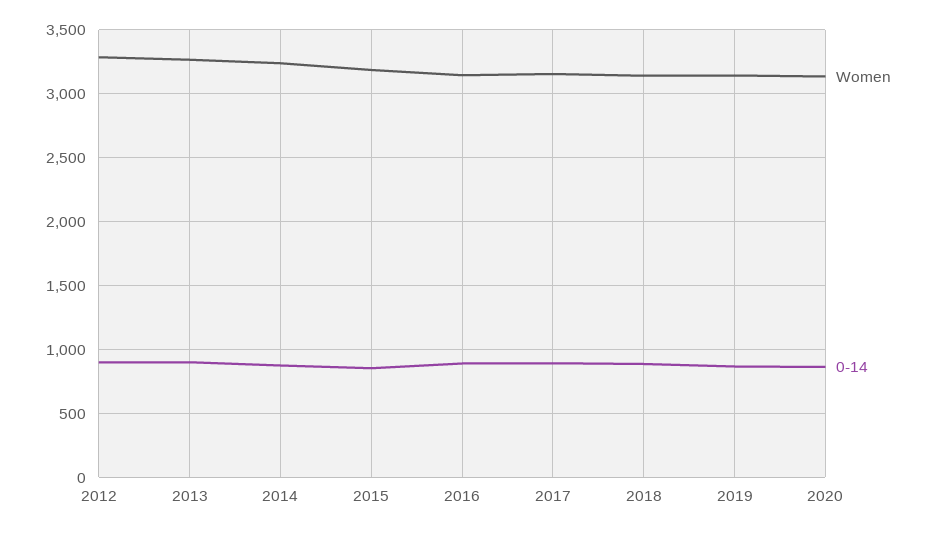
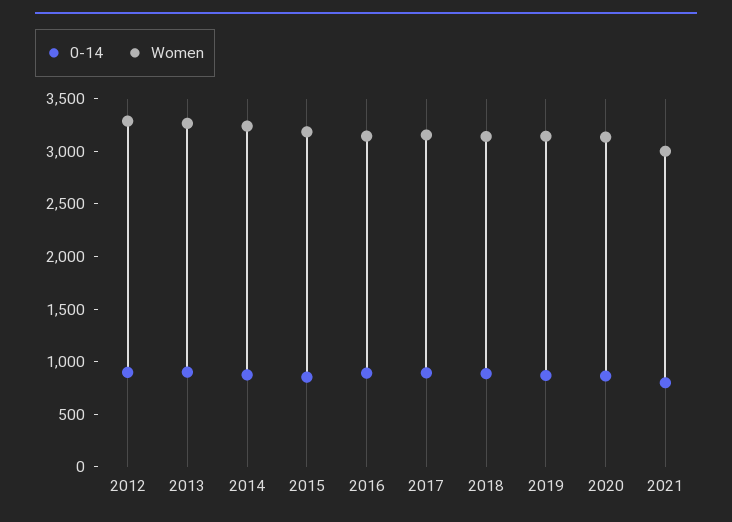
0-14, 2021: none -> 800
Women, 2021: none -> 3000

